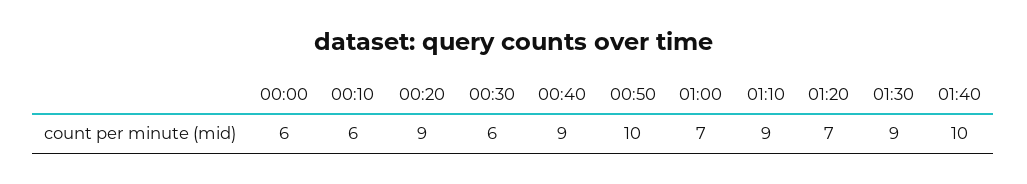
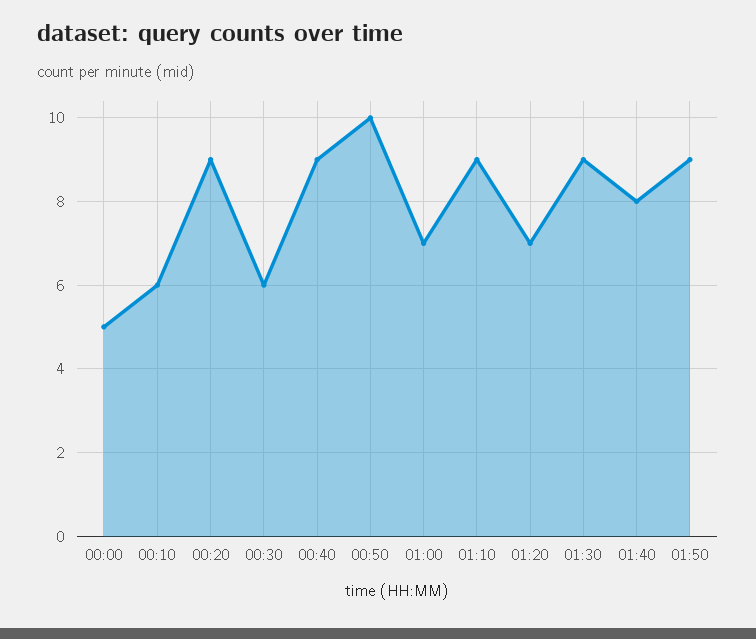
00:00: 6 -> 5
01:40: 10 -> 8
01:50: none -> 9

